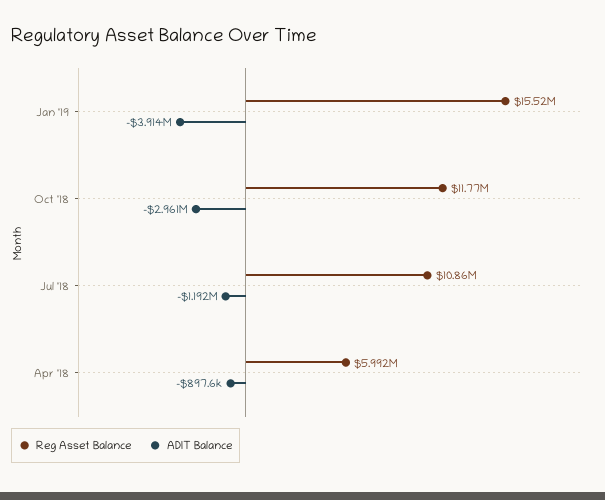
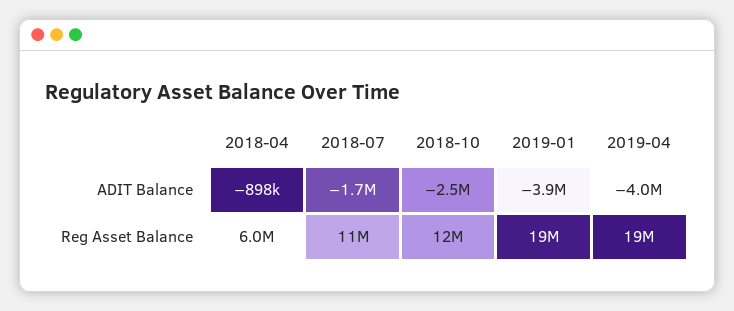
Reg Asset Balance, Jan '19: 15520000 -> 19000000
ADIT Balance, Oct '18: -2961000 -> -2500000
ADIT Balance, Jul '18: -1192000 -> -1700000
ADIT Balance, 2019-04: none -> -4000000
Reg Asset Balance, 2019-04: none -> 19000000

